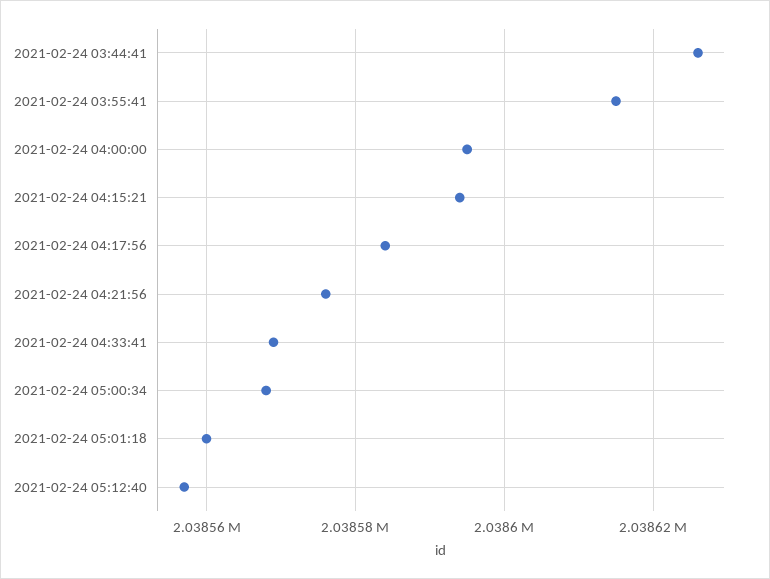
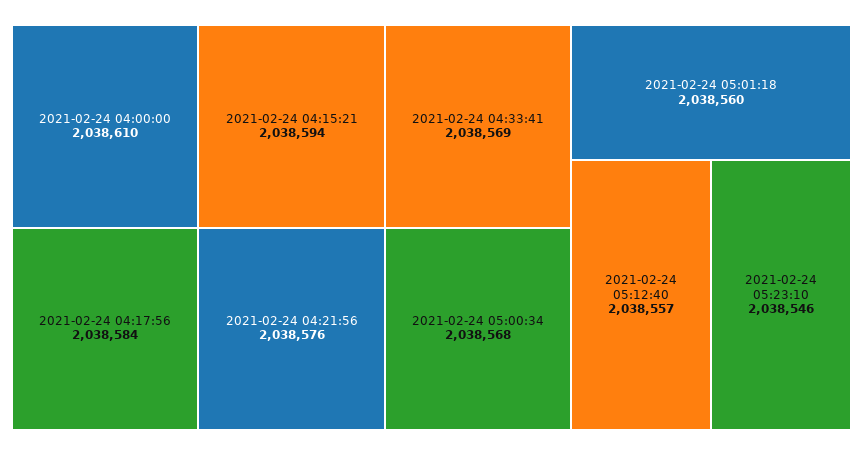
2021-02-24 03:44:41: 2038625 -> none
2021-02-24 03:55:41: 2038615 -> none
2021-02-24 04:00:00: 2038595 -> 2038610
2021-02-24 05:23:10: none -> 2038546

